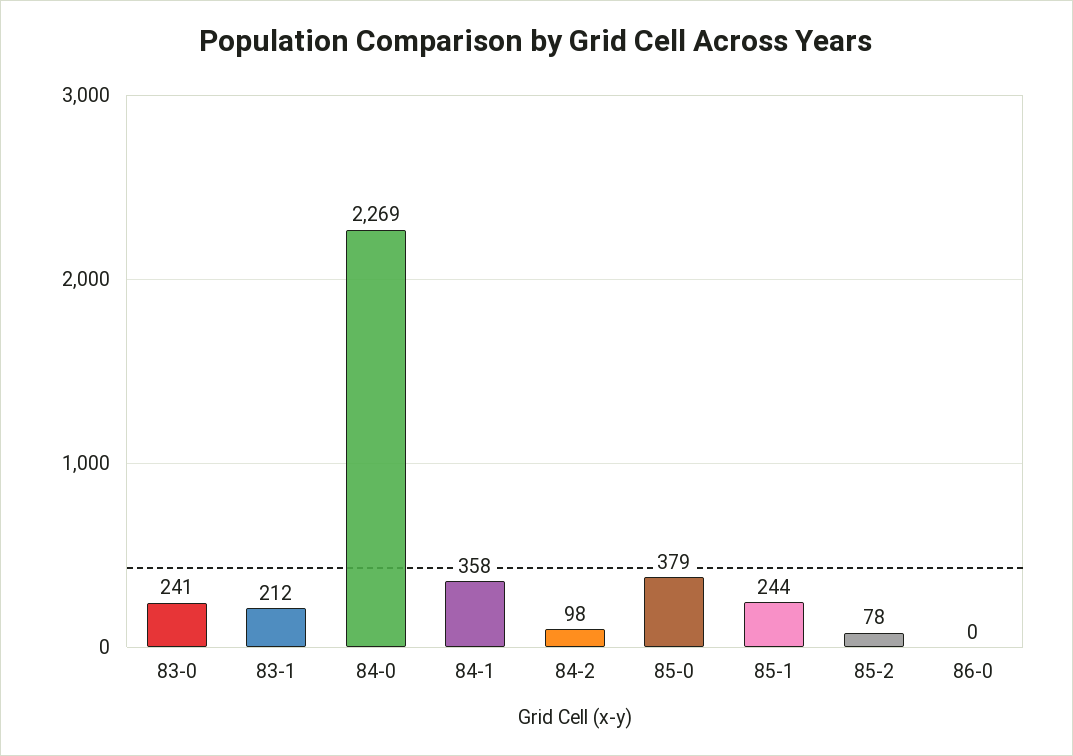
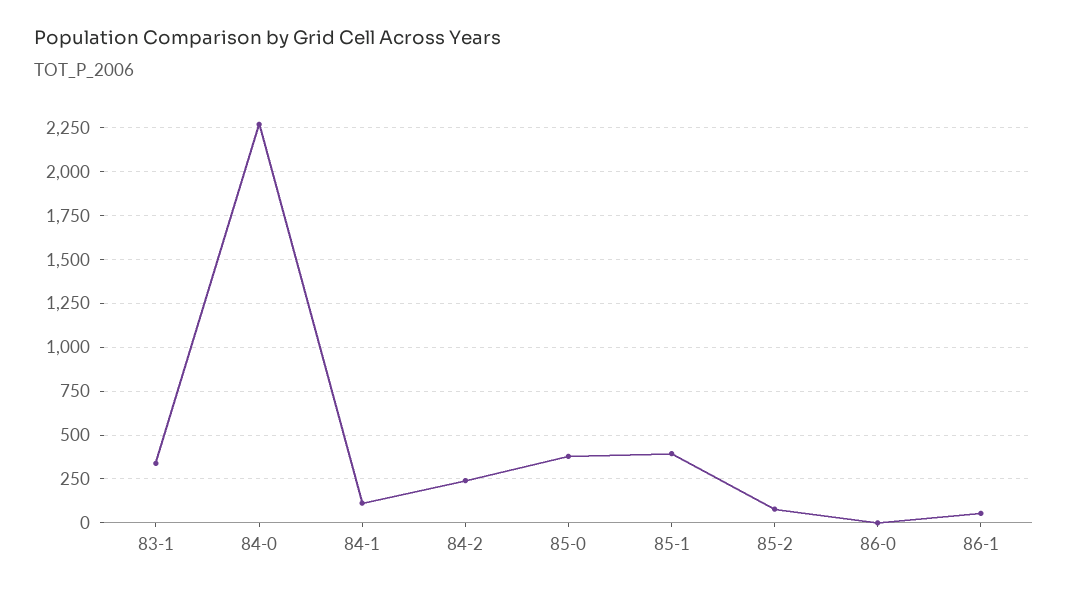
83-0: 241 -> none
83-1: 212 -> 350
84-1: 358 -> 100
84-2: 98 -> 250
85-1: 244 -> 400
86-1: none -> 50

